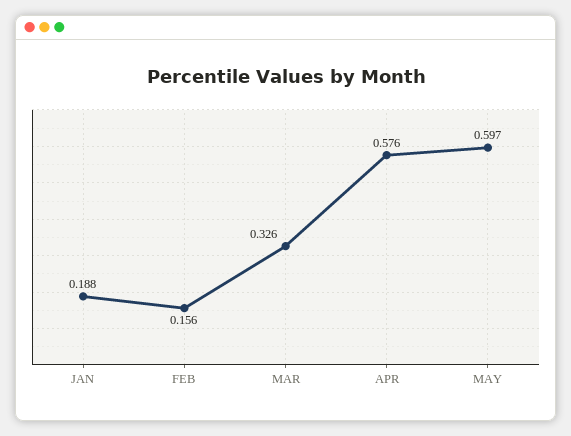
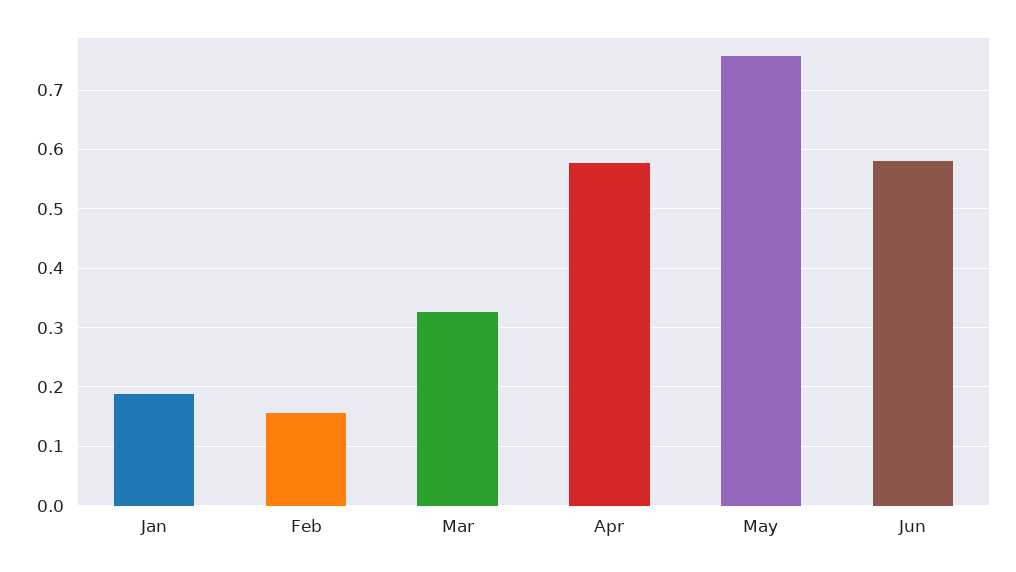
MAY: 0.597 -> 0.76
Jun: none -> 0.58

